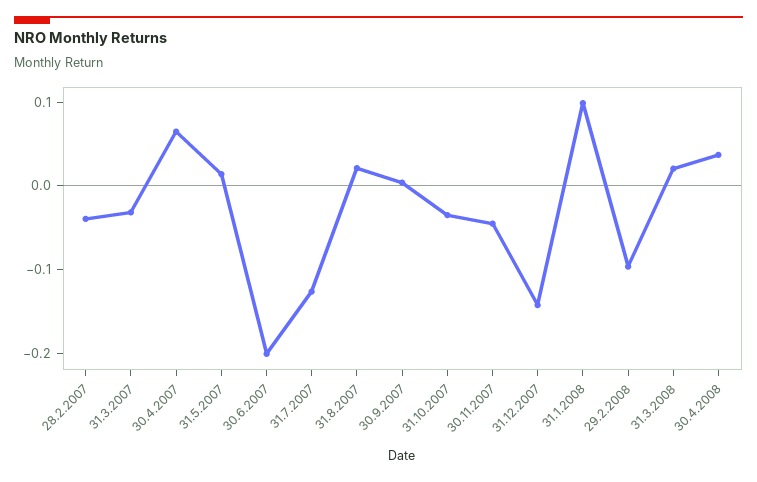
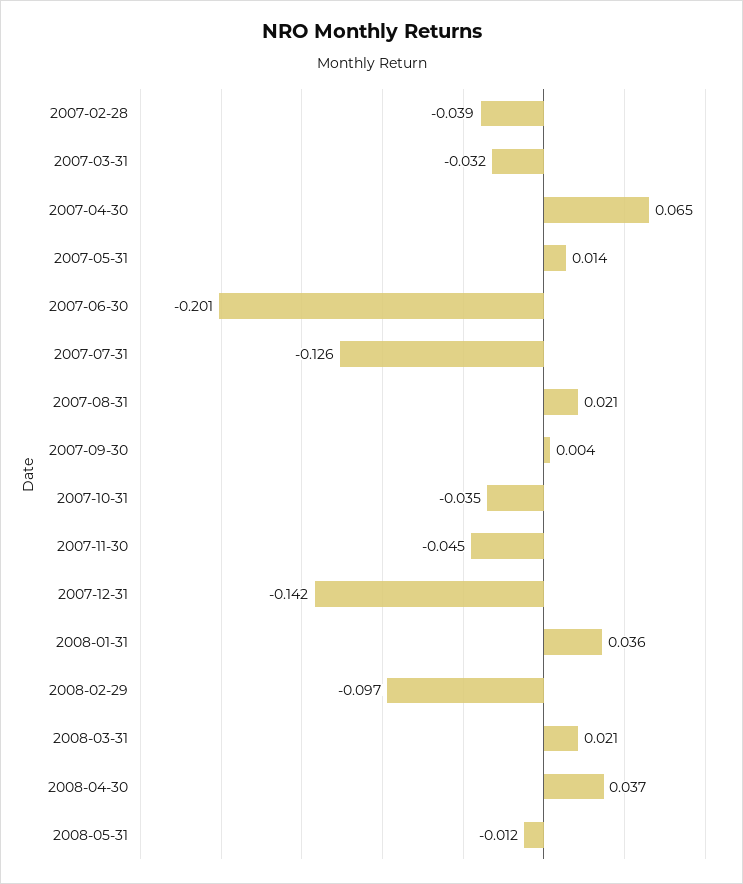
31.1.2008: 0.1 -> 0.036
2008-05-31: none -> -0.012

